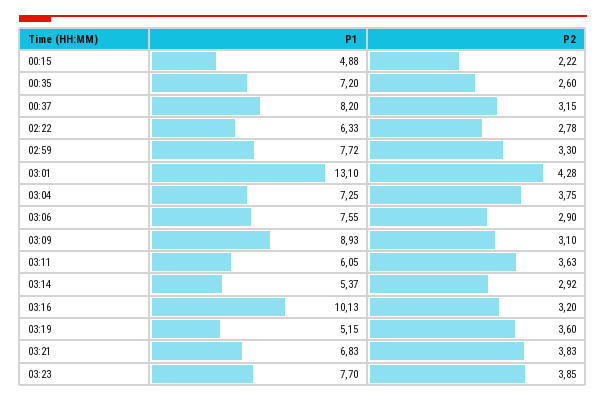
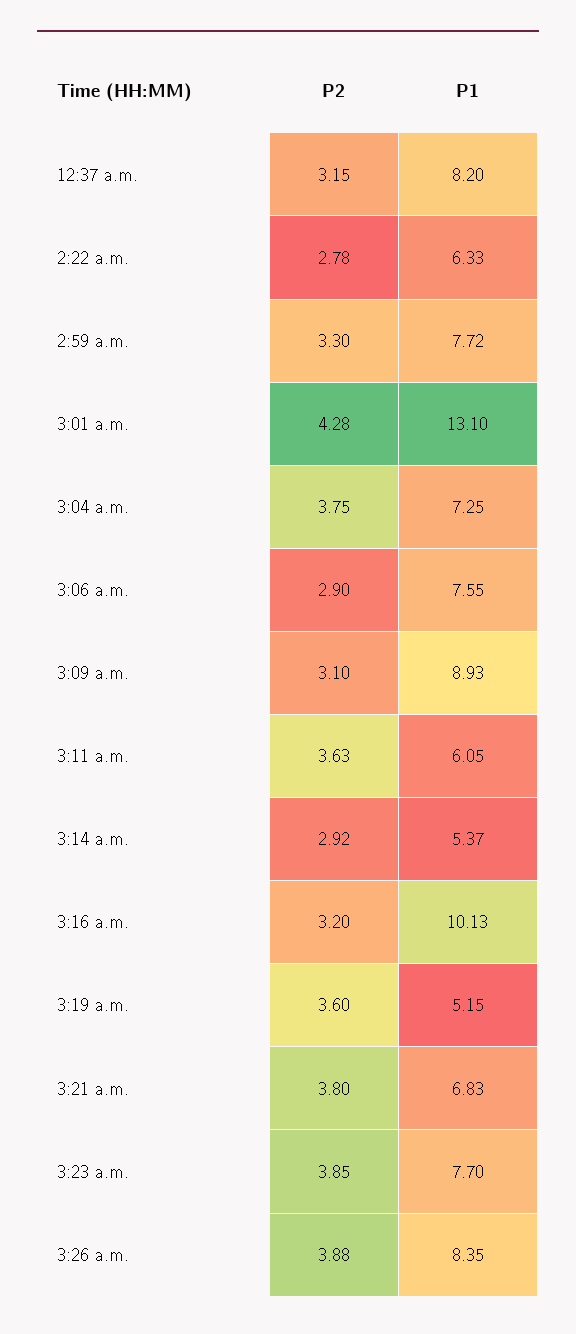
P1, 00:15: 4.88 -> none
P2, 00:15: 2.22 -> none
P1, 00:35: 7.2 -> none
P2, 00:35: 2.6 -> none
P2, 03:21: 3.83 -> 3.8
P2, 3:26 a.m.: none -> 3.88
P1, 3:26 a.m.: none -> 8.35

